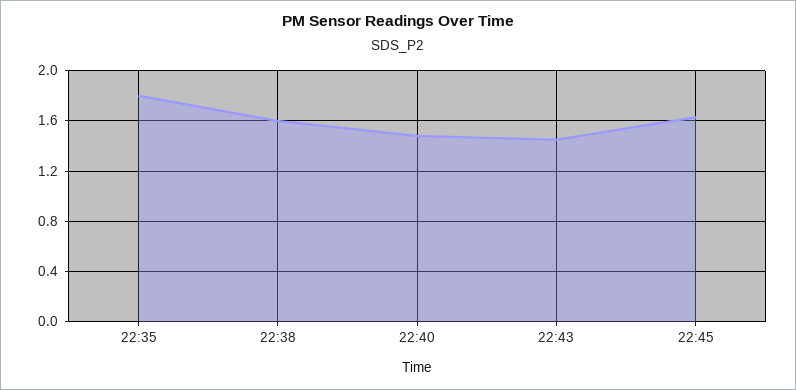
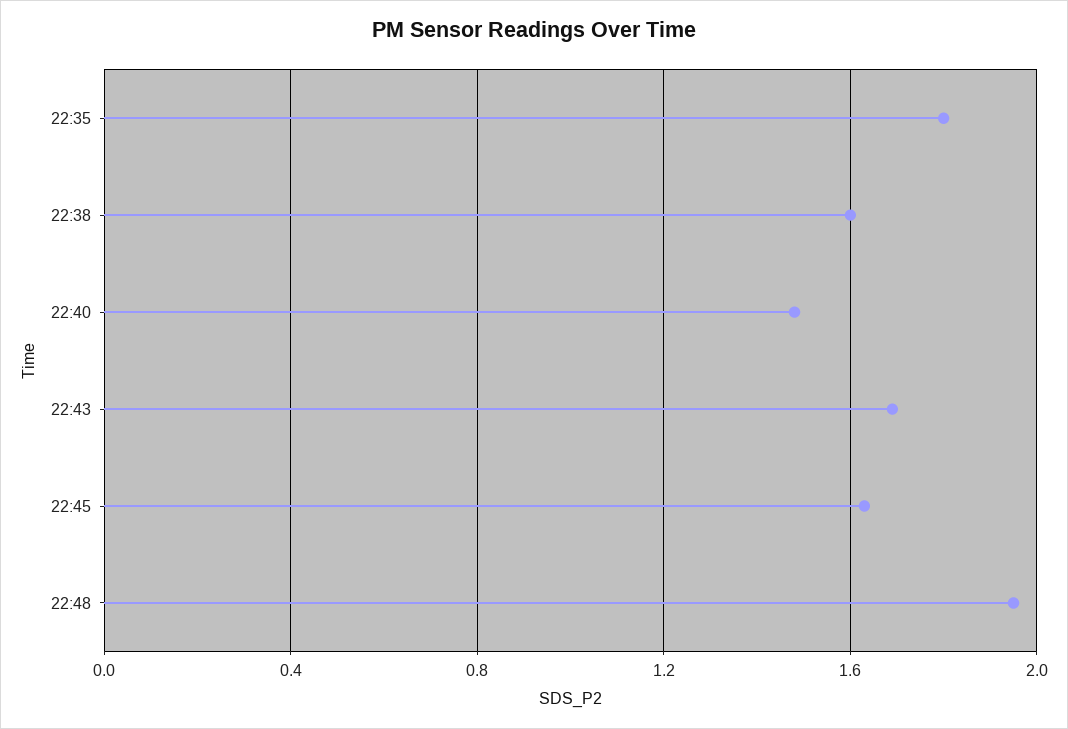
22:43: 1.45 -> 1.7
22:48: none -> 1.95

